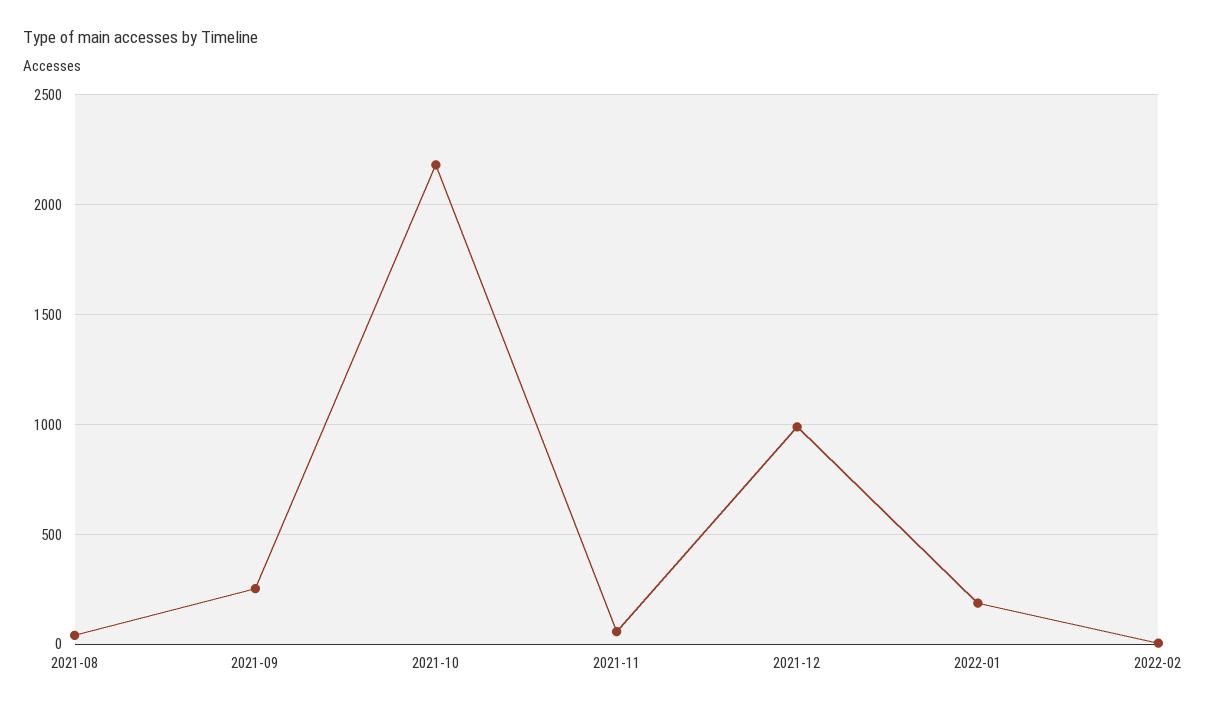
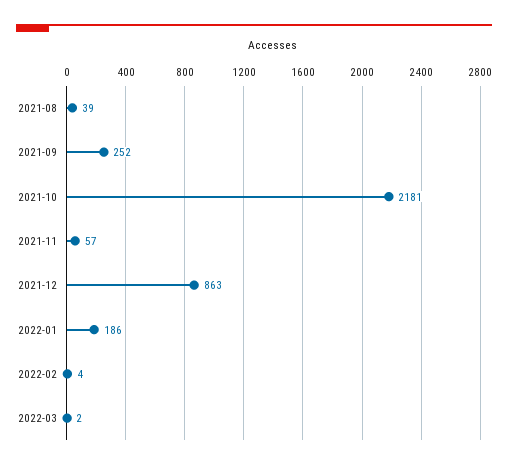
2021-12: 1000 -> 863
2022-03: none -> 2

